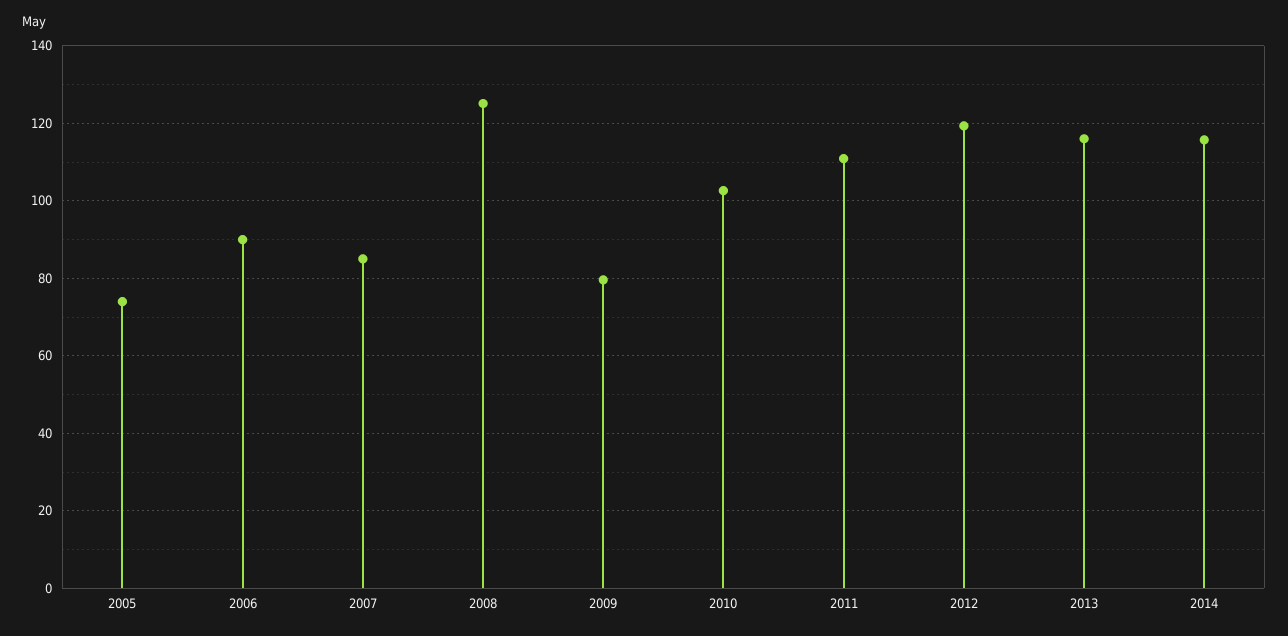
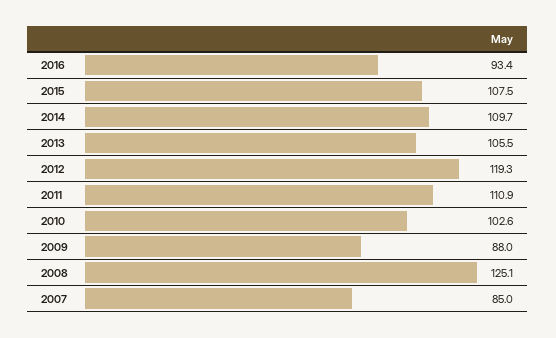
2005: 74 -> none
2006: 90 -> none
2009: 80 -> 88
2013: 116 -> 105.5
2014: 116 -> 109.7
2016: none -> 93.4
2015: none -> 107.5

